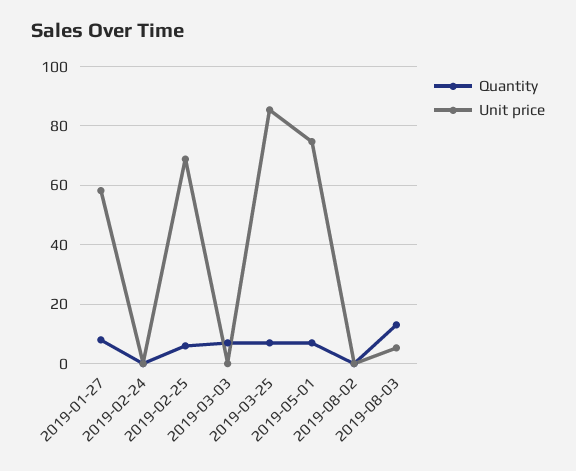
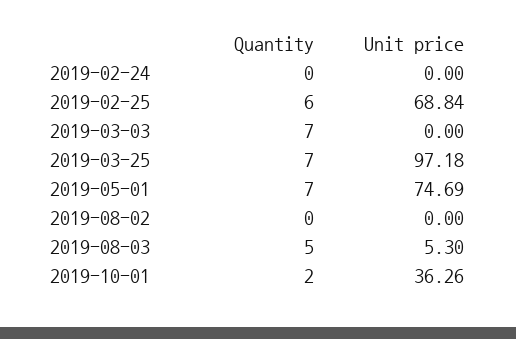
Quantity, 2019-01-27: 7.5 -> none
Unit price, 2019-01-27: 57.5 -> none
Unit price, 2019-03-25: 85 -> 97.18
Quantity, 2019-08-03: 12.5 -> 5
Quantity, 2019-10-01: none -> 2
Unit price, 2019-10-01: none -> 36.26

